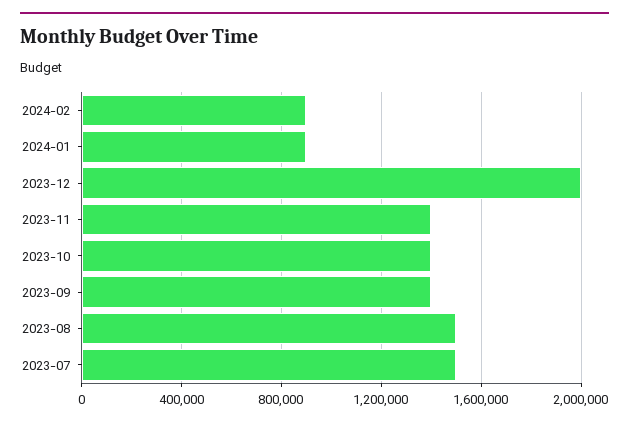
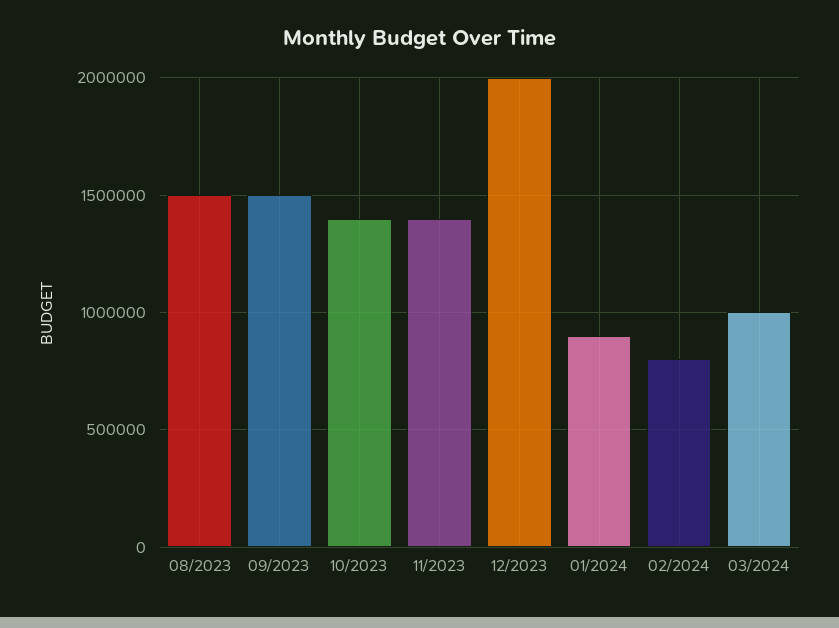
2024-02: 900000 -> 800000
2023-09: 1400000 -> 1500000
2023-07: 1500000 -> none
03/2024: none -> 1000000

